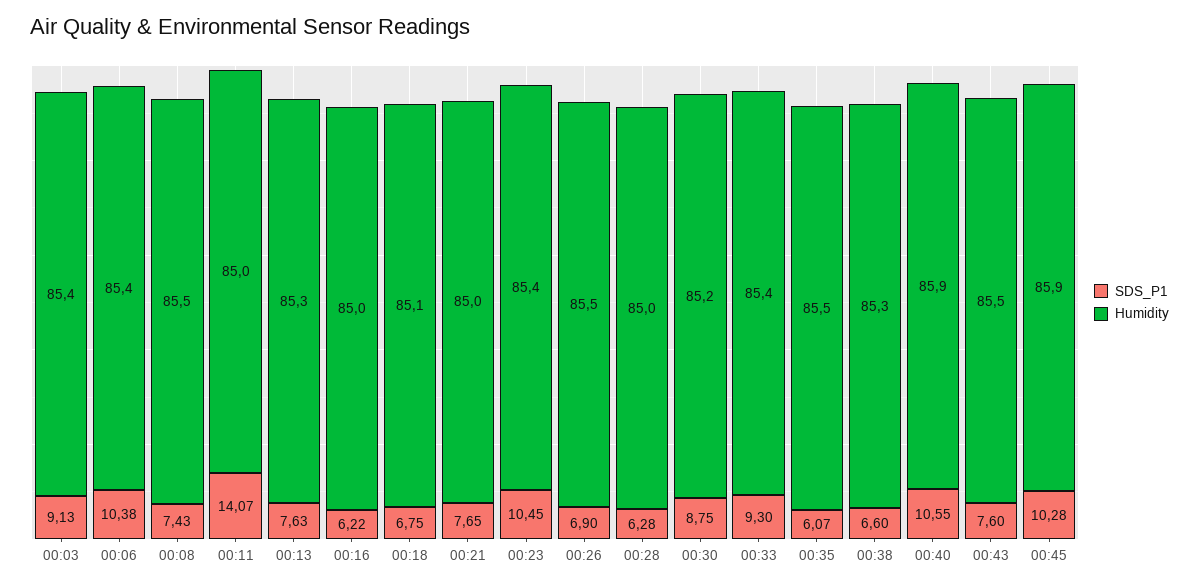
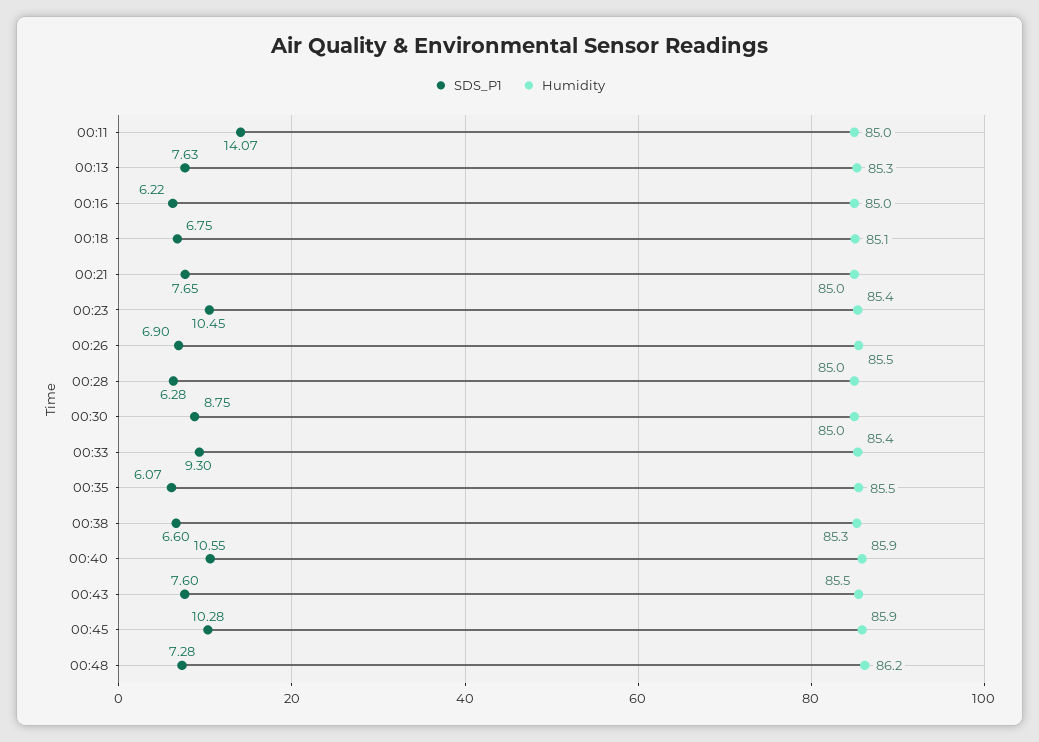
SDS_P1, 00:03: 9.13 -> none
Humidity, 00:03: 85.4 -> none
SDS_P1, 00:06: 10.38 -> none
Humidity, 00:06: 85.4 -> none
SDS_P1, 00:08: 7.43 -> none
Humidity, 00:08: 85.5 -> none
Humidity, 00:30: 85.2 -> 85
SDS_P1, 00:48: none -> 7.28
Humidity, 00:48: none -> 86.2

